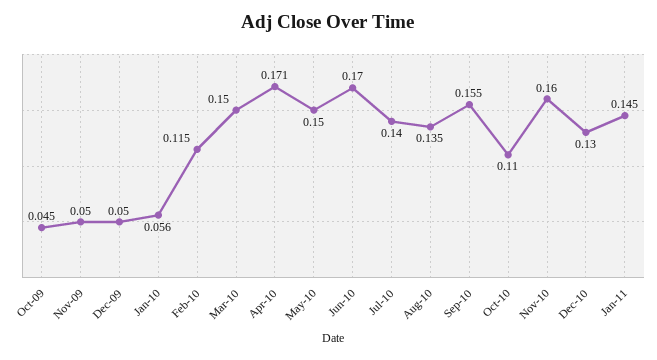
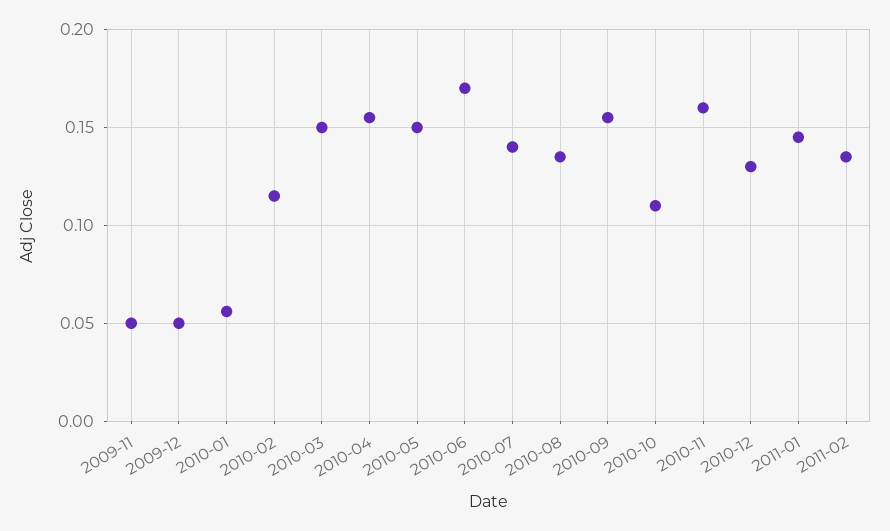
Oct-09: 0.045 -> none
Apr-10: 0.171 -> 0.155
2011-02: none -> 0.135

